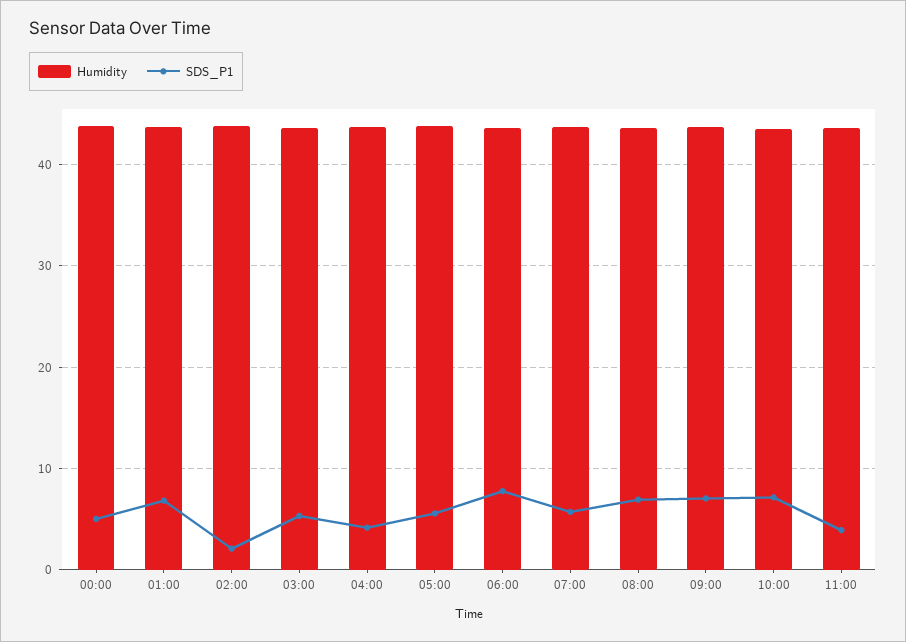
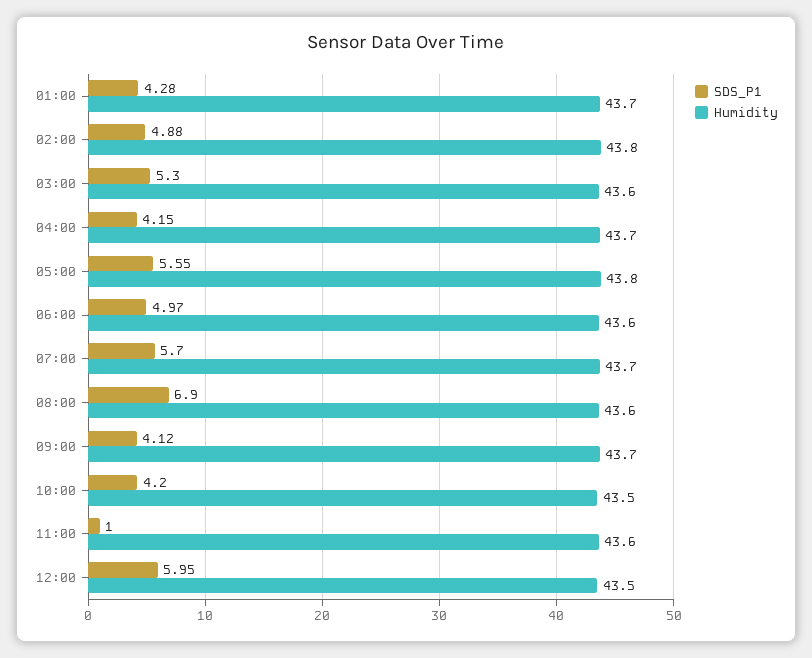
Humidity, 00:00: 44 -> none
SDS_P1, 00:00: 5 -> none
SDS_P1, 01:00: 7 -> 4.28
SDS_P1, 02:00: 2 -> 4.88
SDS_P1, 06:00: 8 -> 4.97
SDS_P1, 09:00: 7 -> 4.12
SDS_P1, 10:00: 7 -> 4.2
SDS_P1, 11:00: 4 -> 1
SDS_P1, 12:00: none -> 5.95
Humidity, 12:00: none -> 43.5

